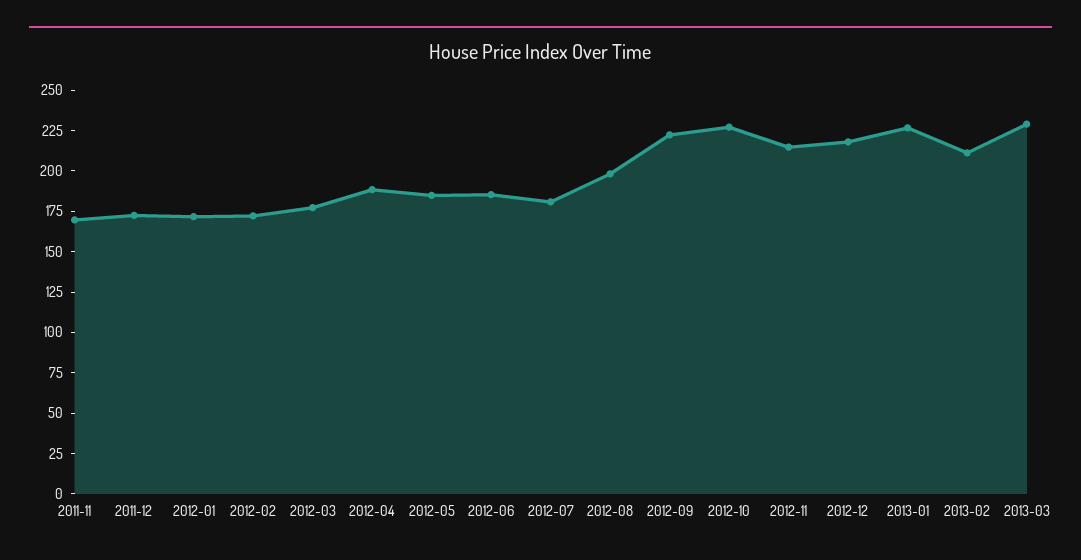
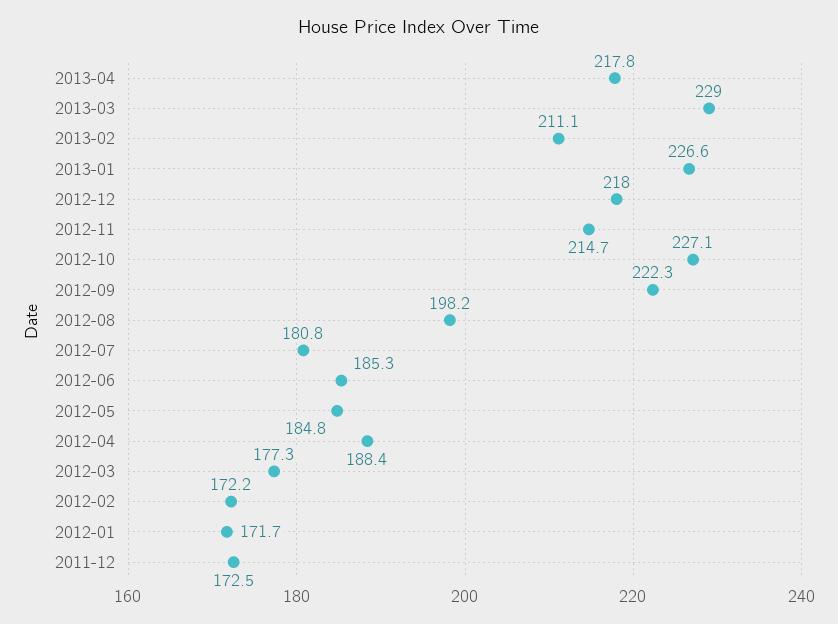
2011-11: 170 -> none
2013-04: none -> 217.8

